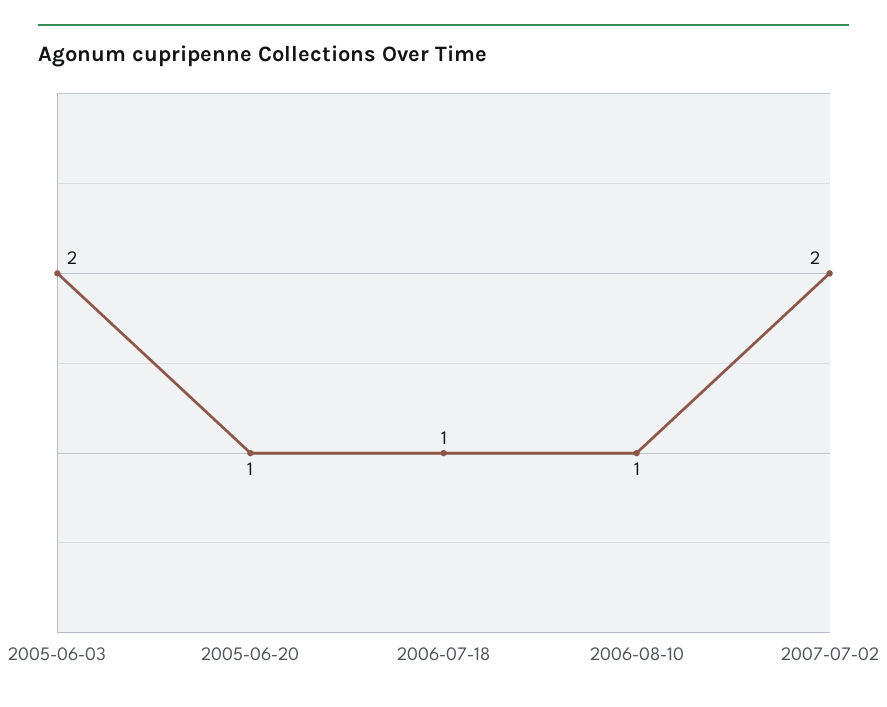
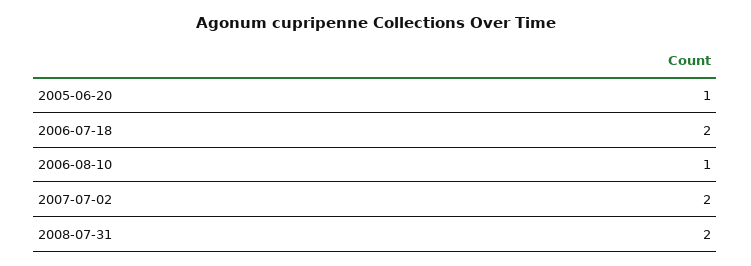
2005-06-03: 2 -> none
2006-07-18: 1 -> 2
2008-07-31: none -> 2

